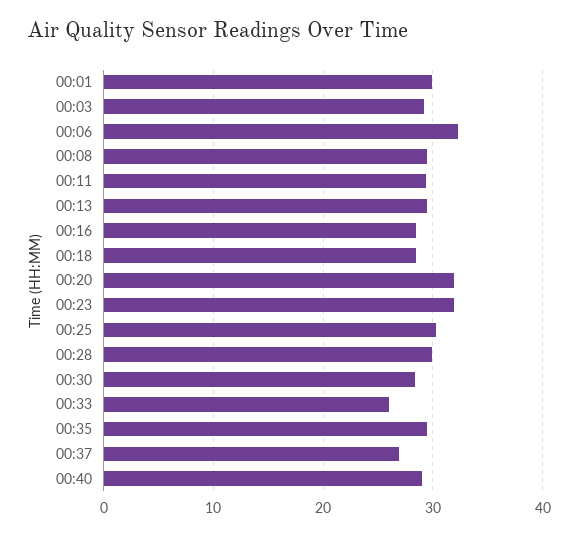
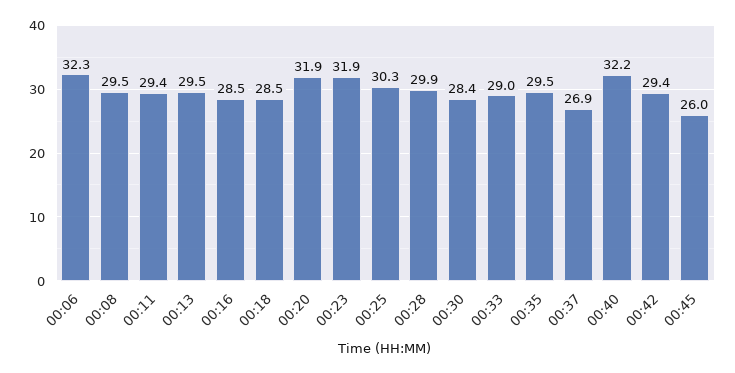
00:01: 30 -> none
00:03: 29 -> none
00:33: 26 -> 29
00:40: 29 -> 32.2
00:42: none -> 29.4
00:45: none -> 26

